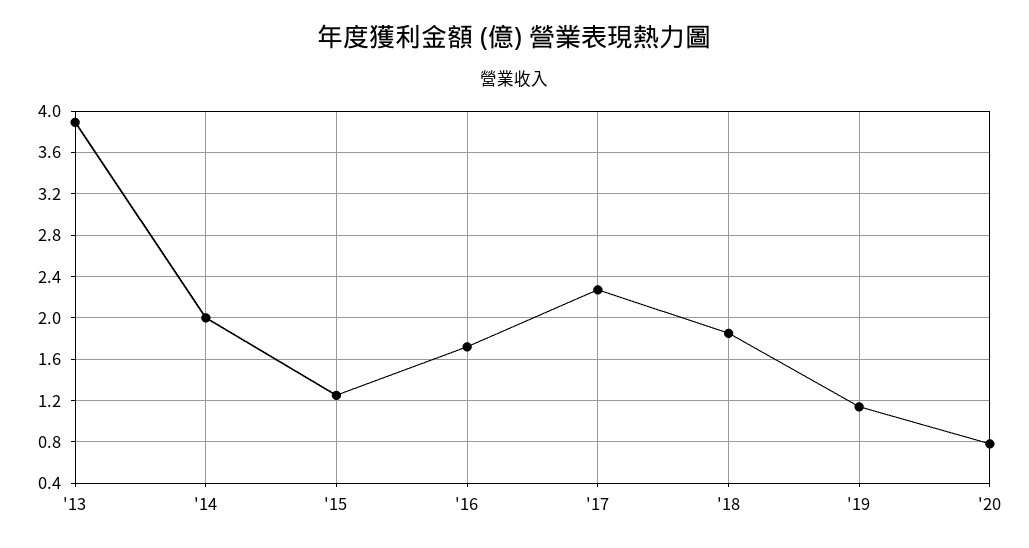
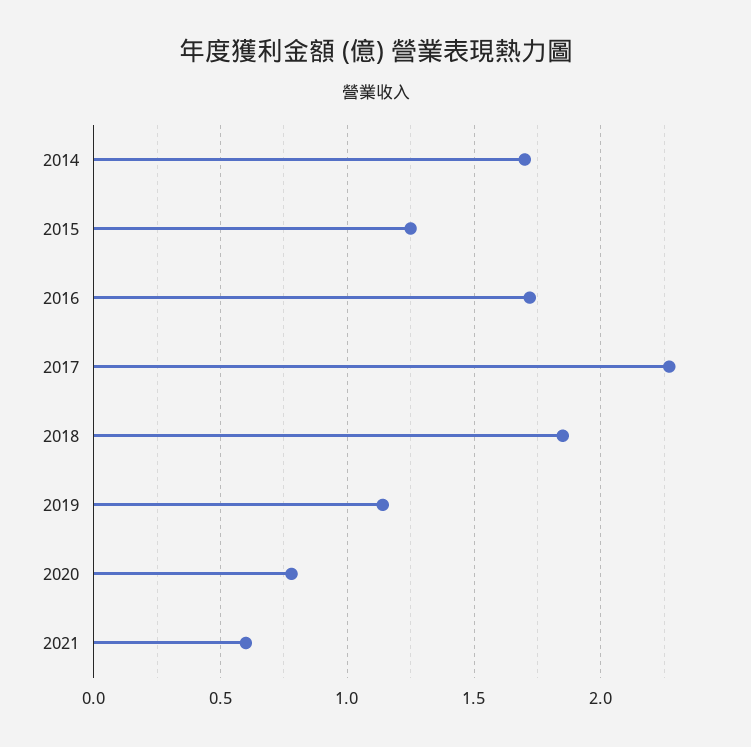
'13: 3.9 -> none
'14: 2 -> 1.7
2021: none -> 0.6

